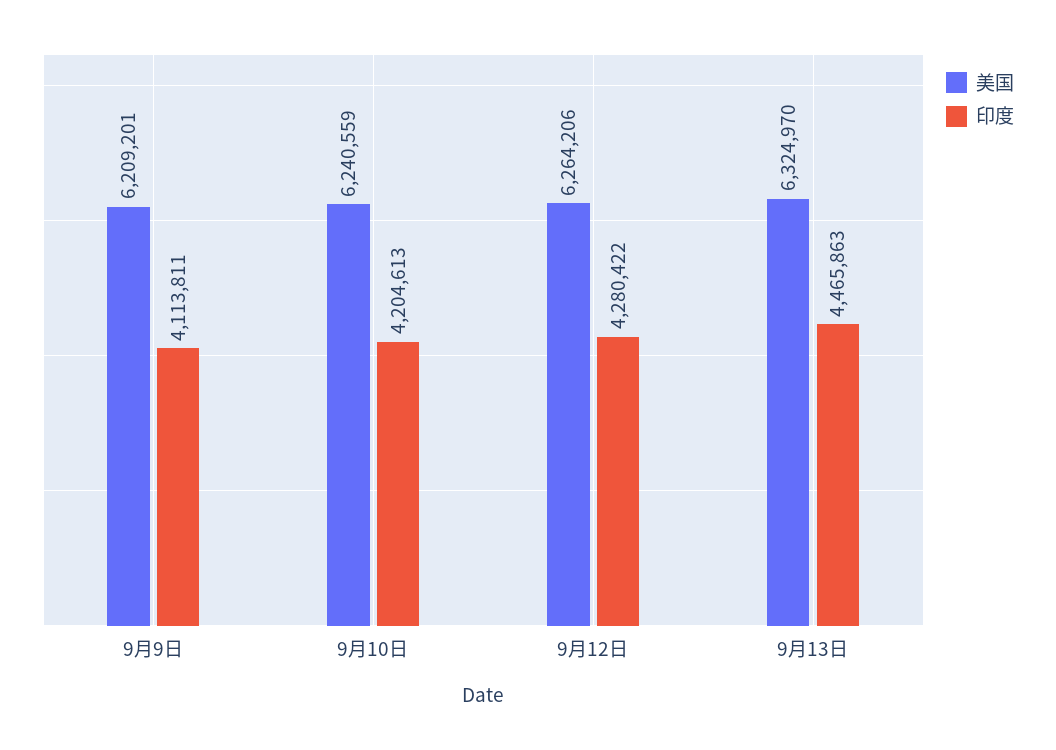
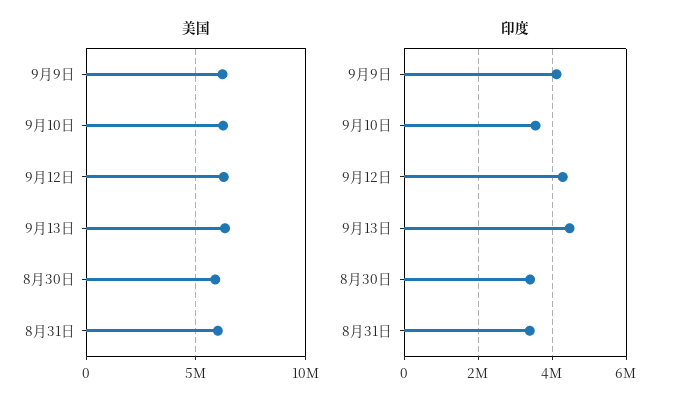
印度, 9月10日: 4204613 -> 3600000
美国, 8月30日: none -> 6000000
美国, 8月31日: none -> 6000000
印度, 8月30日: none -> 3400000
印度, 8月31日: none -> 3400000

